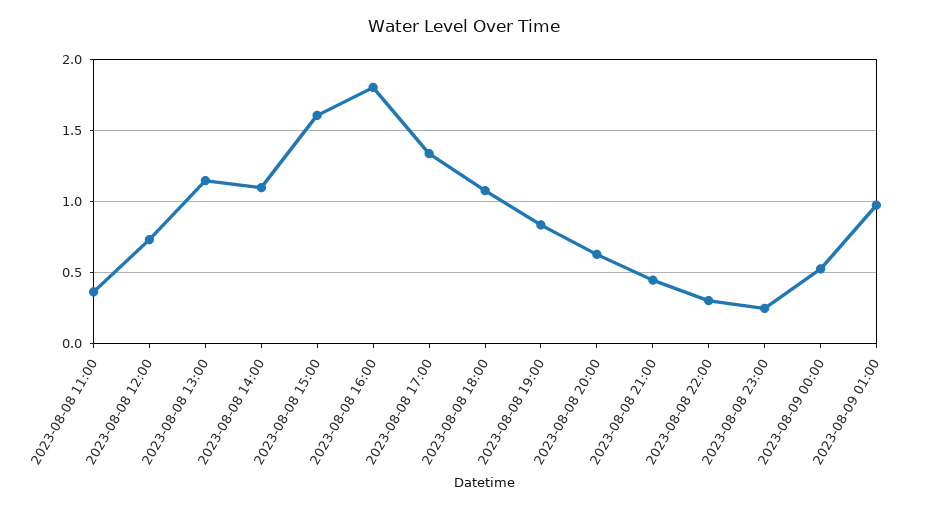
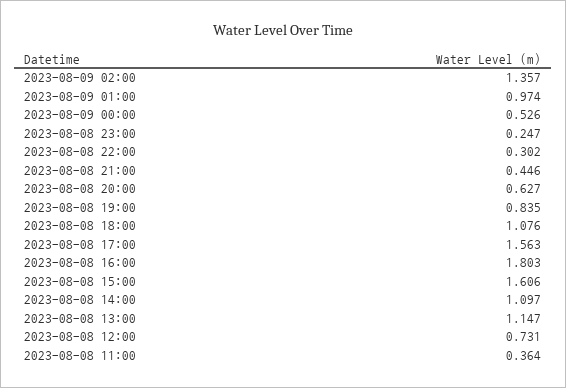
2023-08-08 17:00: 1.35 -> 1.563
2023-08-09 02:00: none -> 1.357

